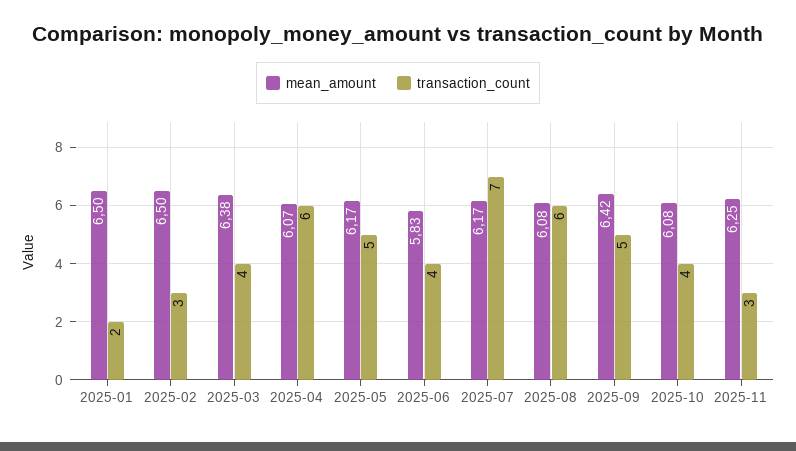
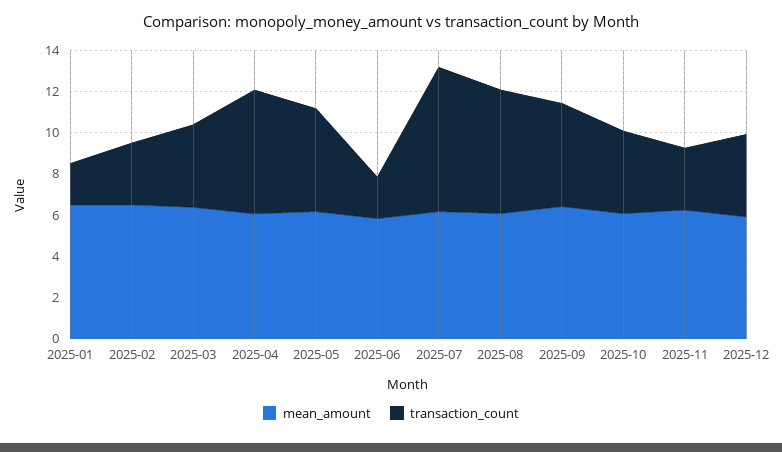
transaction_count, 2025-06: 4 -> 2
mean_amount, 2025-12: none -> 6
transaction_count, 2025-12: none -> 4

